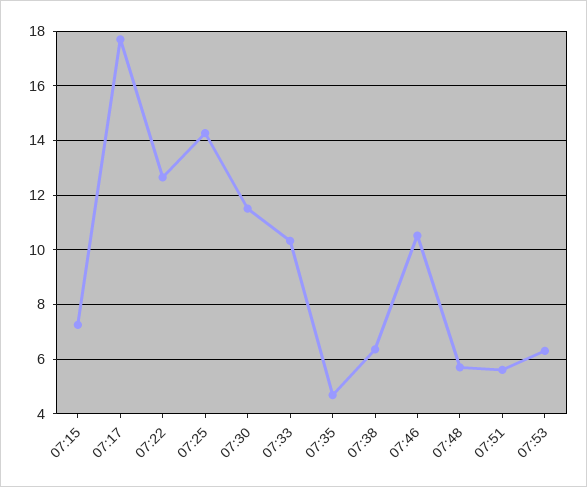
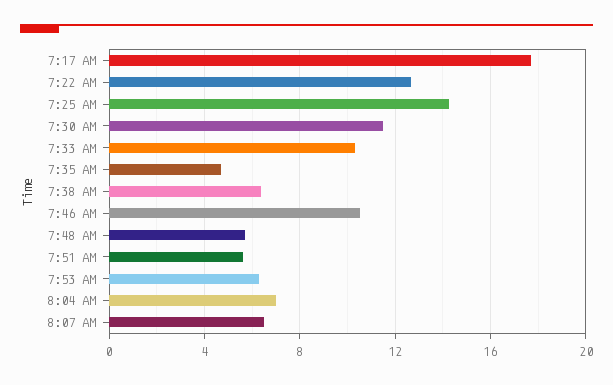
07:15: 7.25 -> none
8:04 AM: none -> 7
8:07 AM: none -> 6.5

